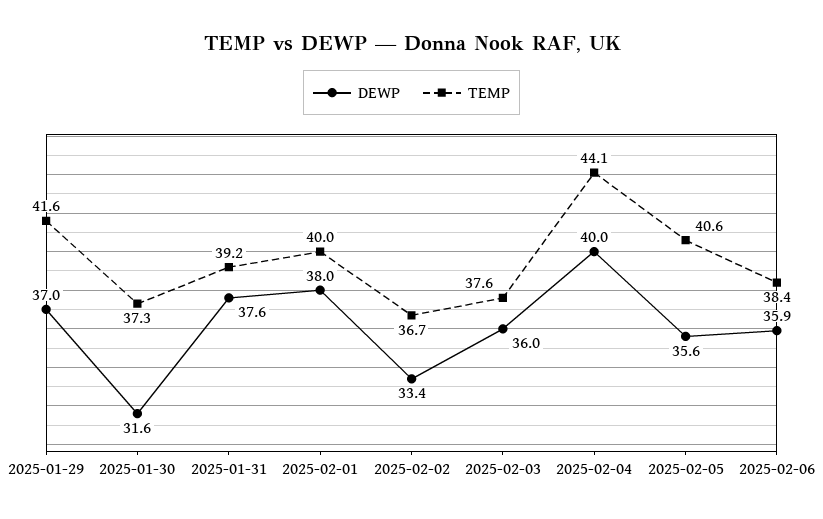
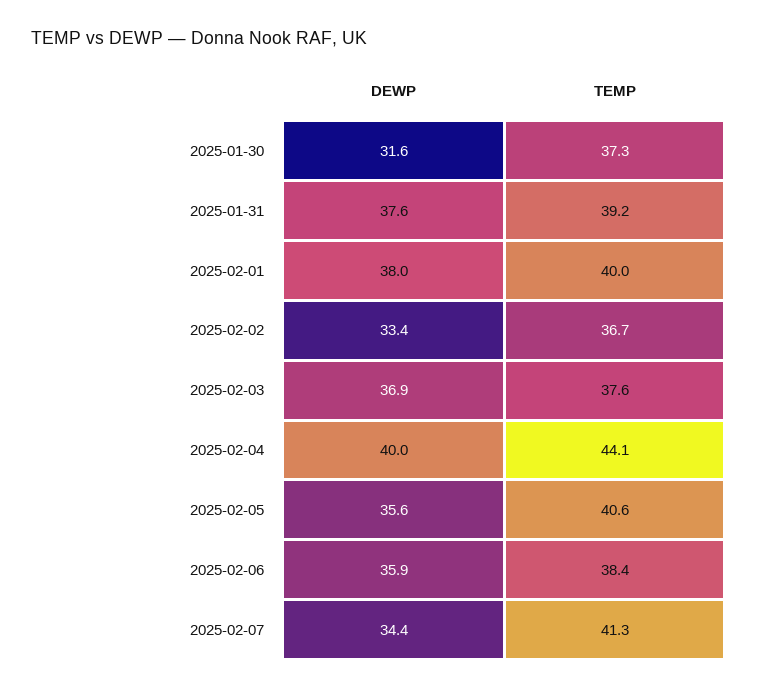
DEWP, 2025-01-29: 37 -> none
TEMP, 2025-01-29: 41.6 -> none
DEWP, 2025-02-03: 36 -> 36.9
DEWP, 2025-02-07: none -> 34.4
TEMP, 2025-02-07: none -> 41.3

